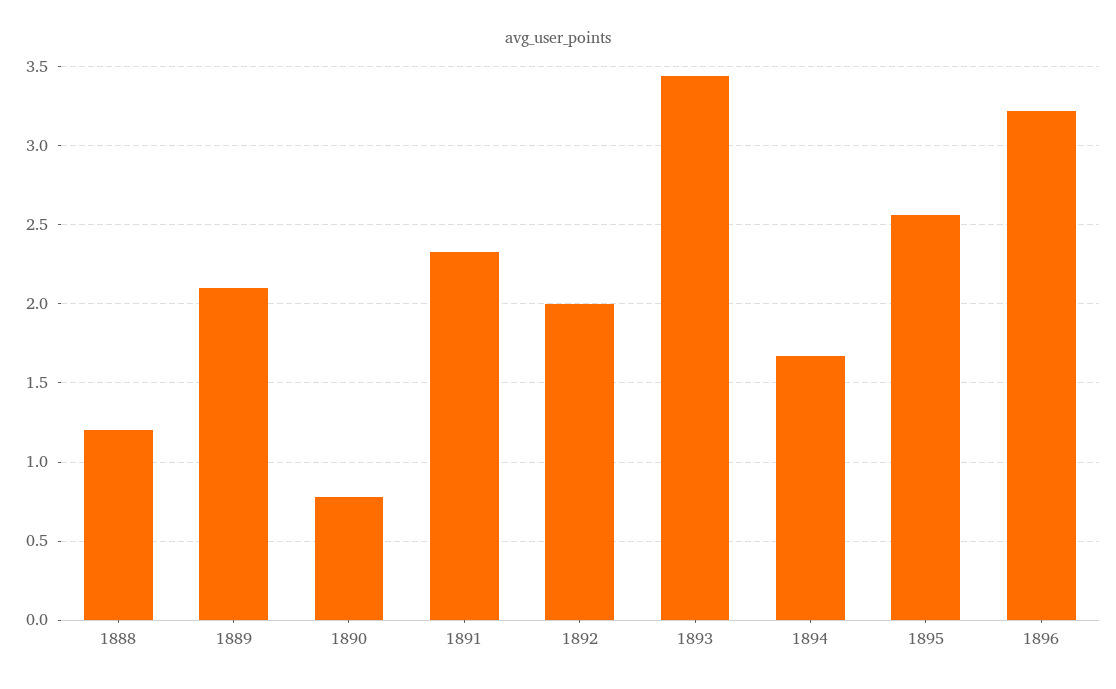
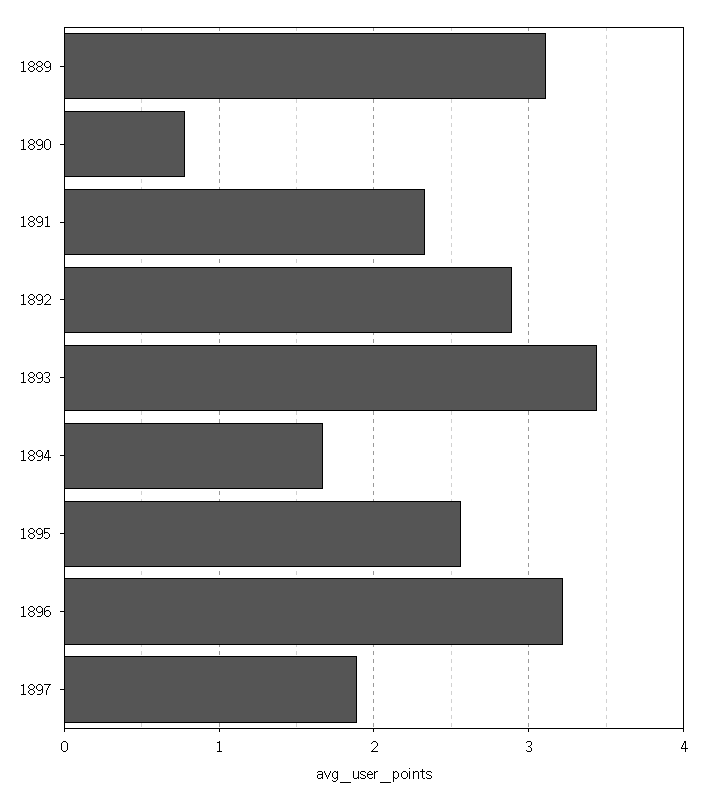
1888: 1.2 -> none
1889: 2.1 -> 3.1
1892: 2 -> 2.9
1897: none -> 1.9

